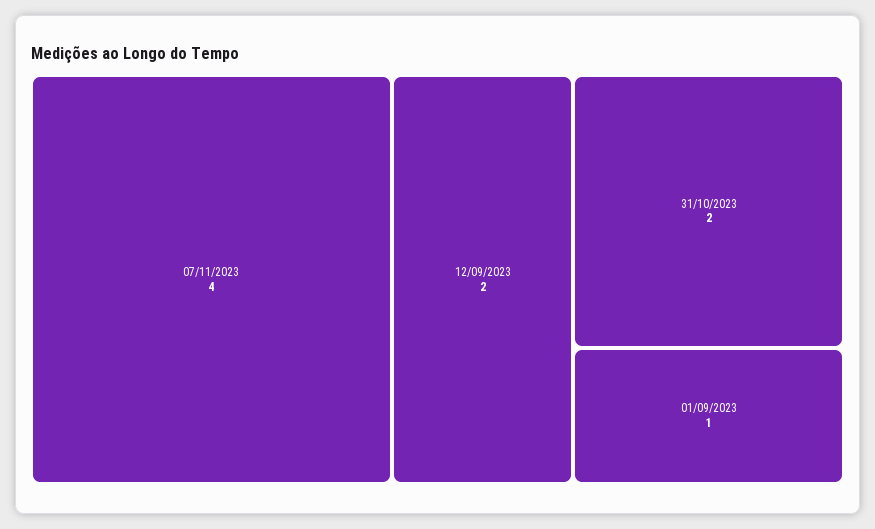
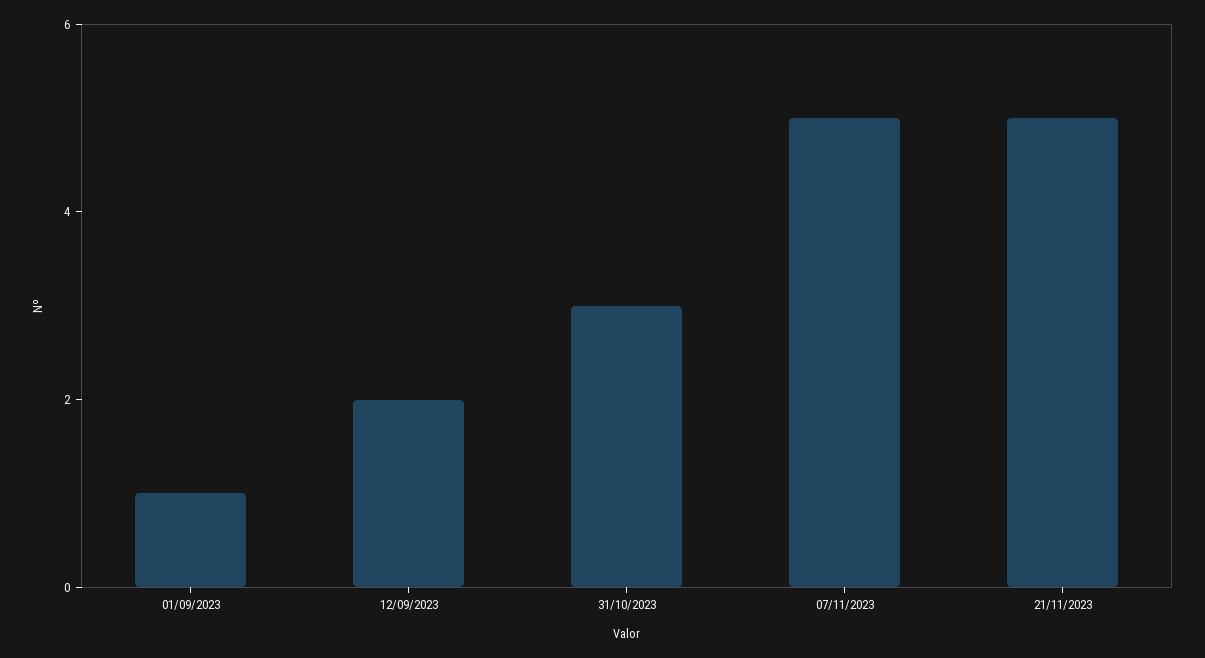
07/11/2023: 4 -> 5
31/10/2023: 2 -> 3
21/11/2023: none -> 5

